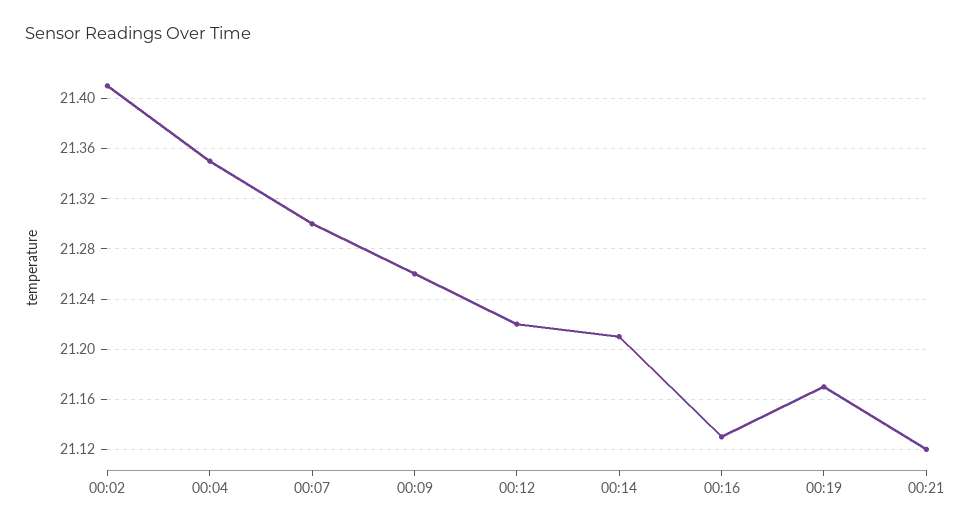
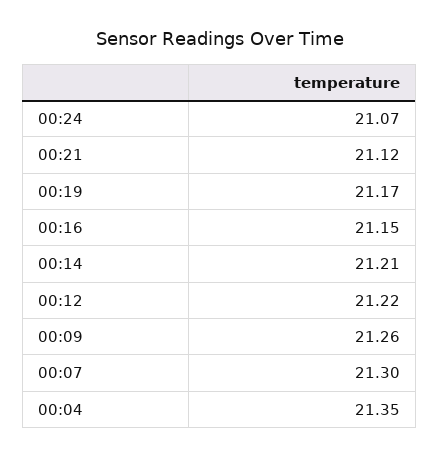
00:02: 21.41 -> none
00:16: 21.13 -> 21.15
00:24: none -> 21.07

